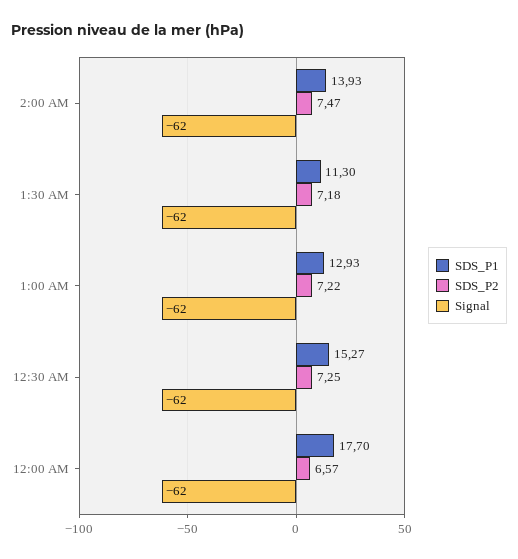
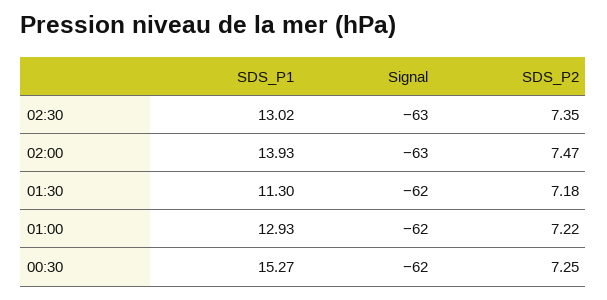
Signal, 2:00 AM: -62 -> -63
SDS_P1, 12:00 AM: 17.7 -> none
SDS_P2, 12:00 AM: 6.57 -> none
Signal, 12:00 AM: -62 -> none
SDS_P1, 02:30: none -> 13.02
Signal, 02:30: none -> -63
SDS_P2, 02:30: none -> 7.35

